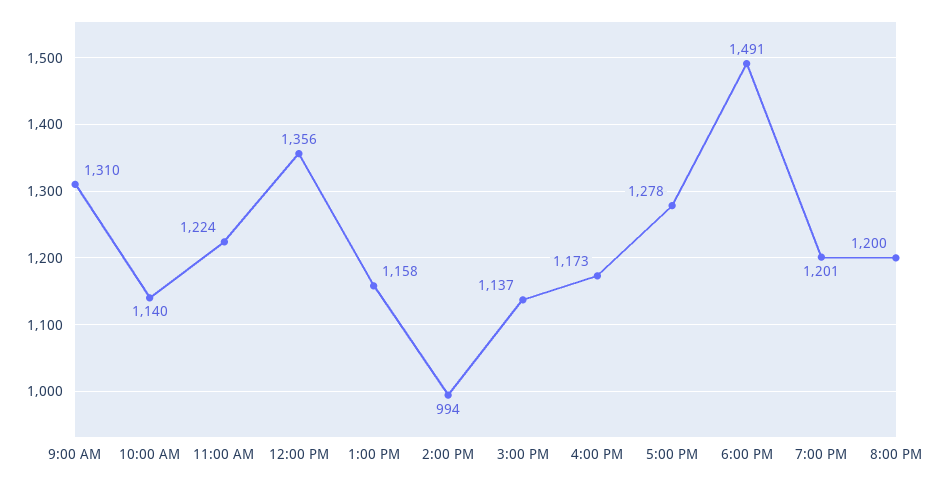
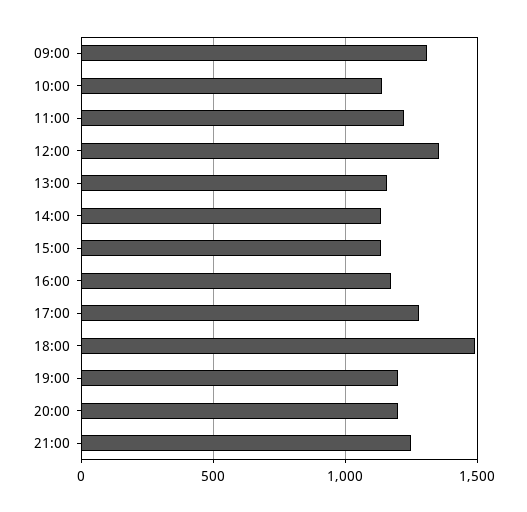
2:00 PM: 994 -> 1150
21:00: none -> 1250

